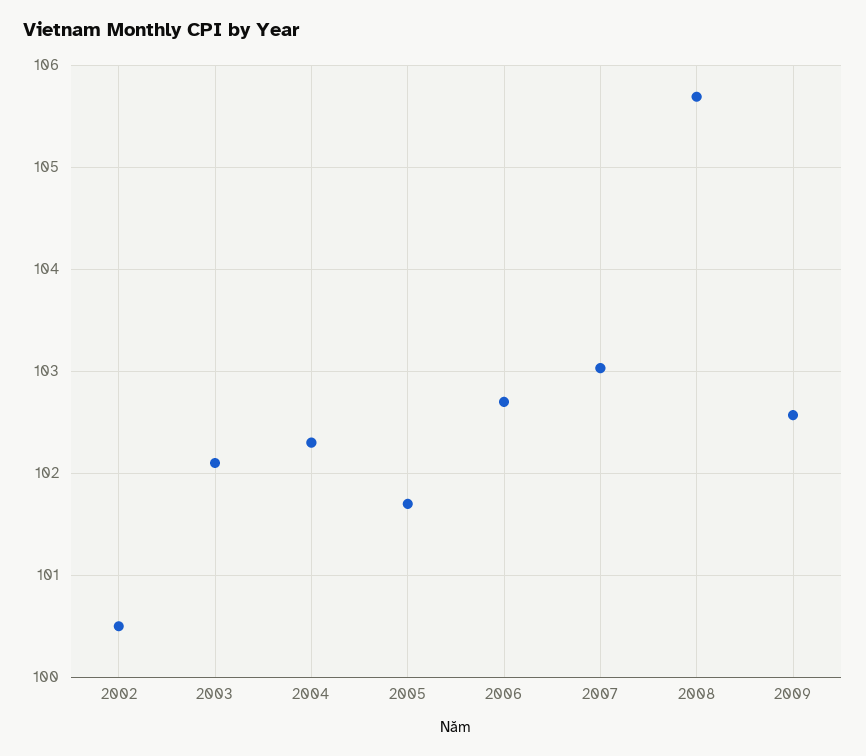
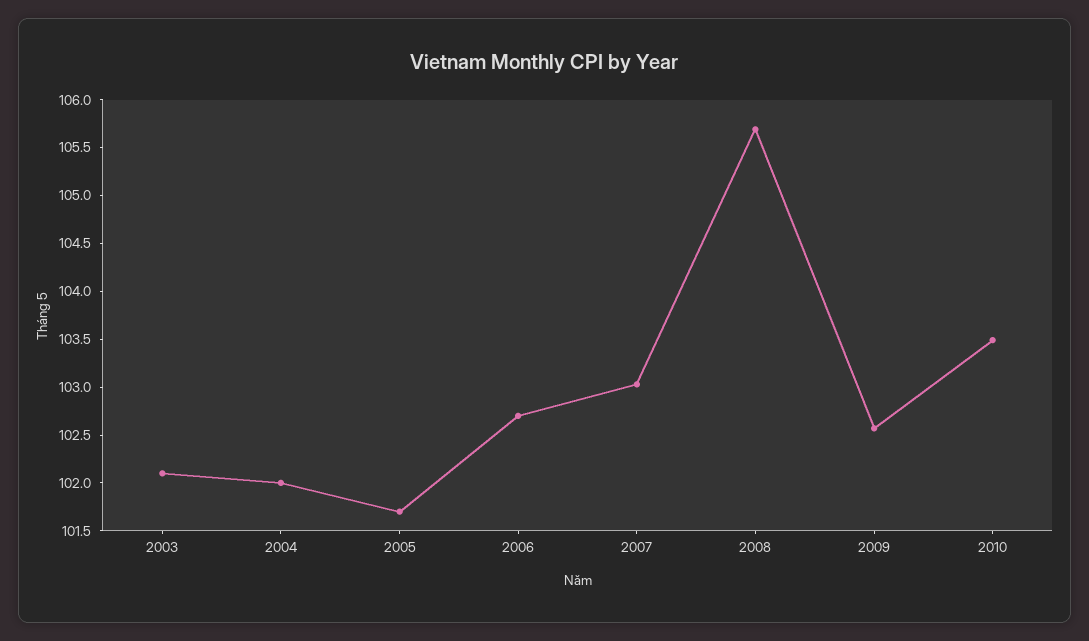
2002: 100.5 -> none
2004: 102.3 -> 102
2010: none -> 103.5

